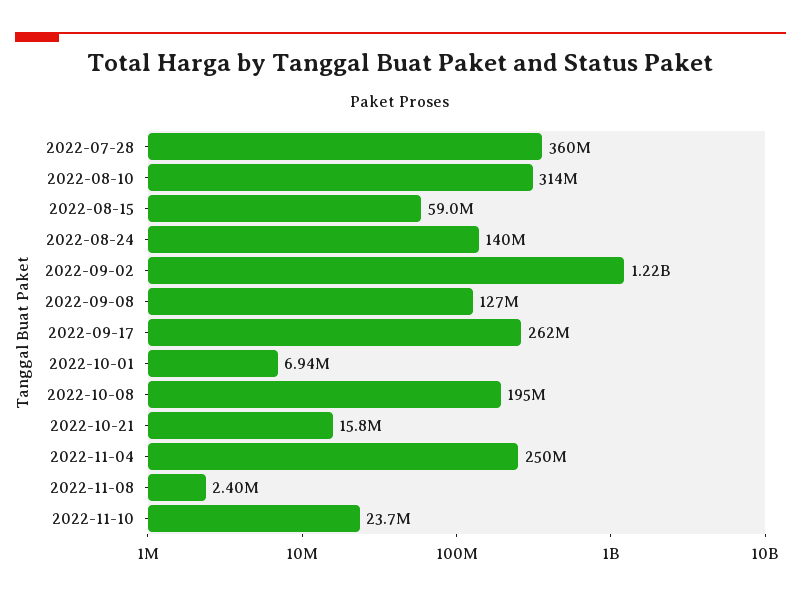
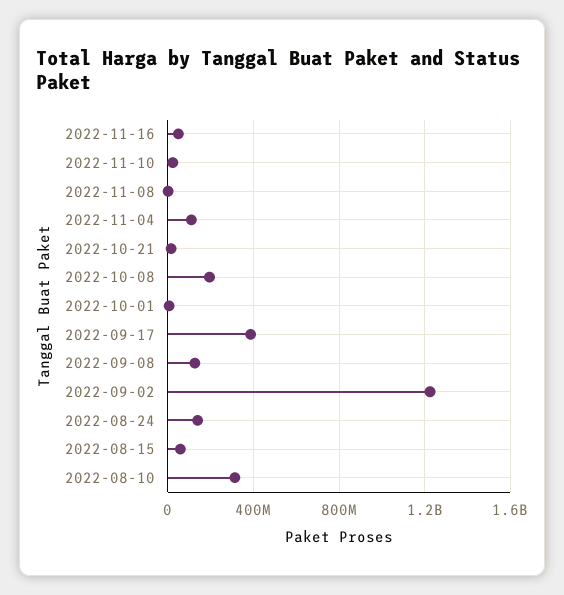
2022-07-28: 360000000 -> none
2022-09-17: 262000000 -> 400000000
2022-11-04: 250000000 -> 100000000
2022-11-16: none -> 50000000

